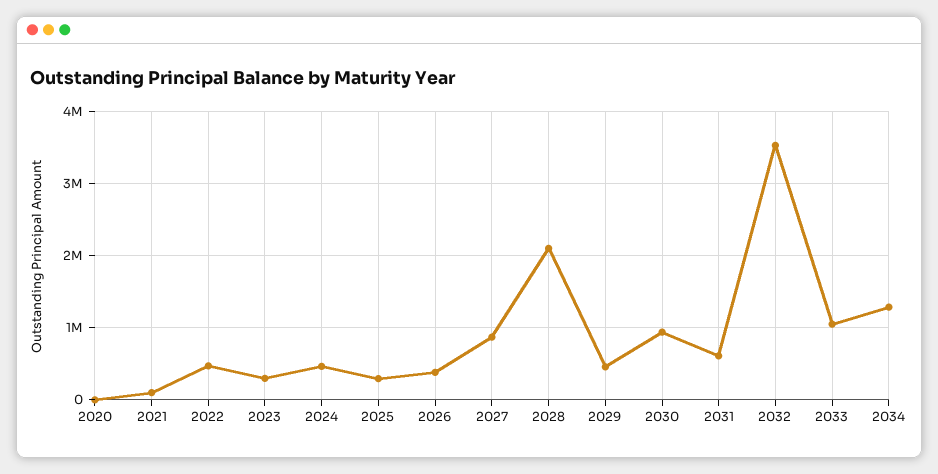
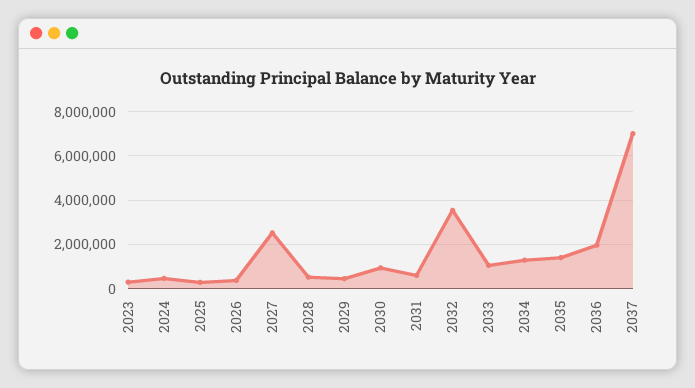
2020: 0 -> none
2021: 100000 -> none
2022: 500000 -> none
2027: 900000 -> 2500000
2028: 2100000 -> 500000
2035: none -> 1500000
2036: none -> 2000000
2037: none -> 7000000

